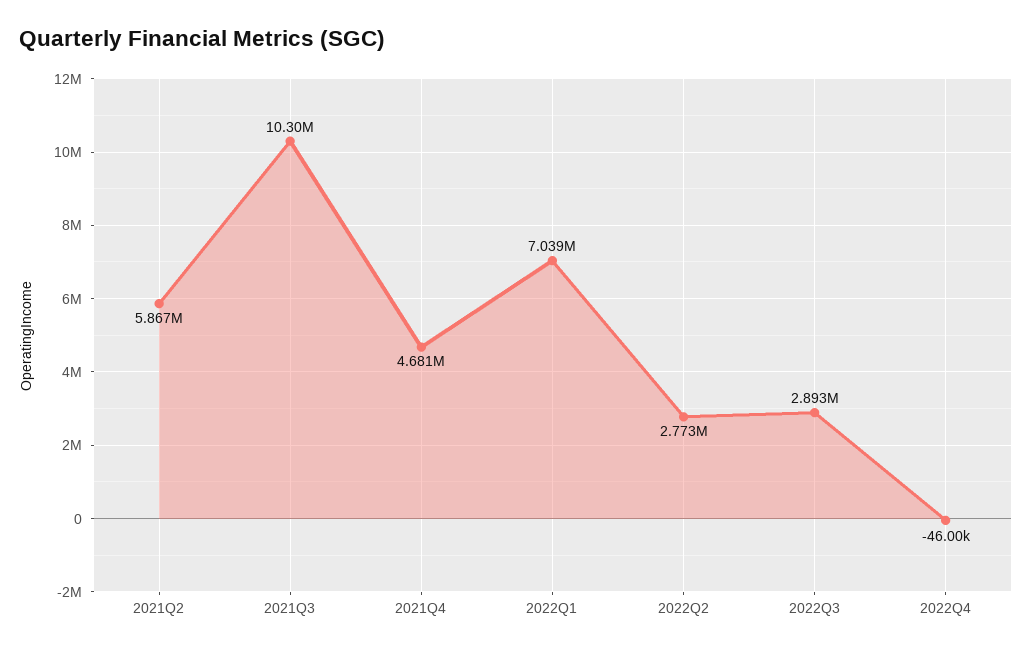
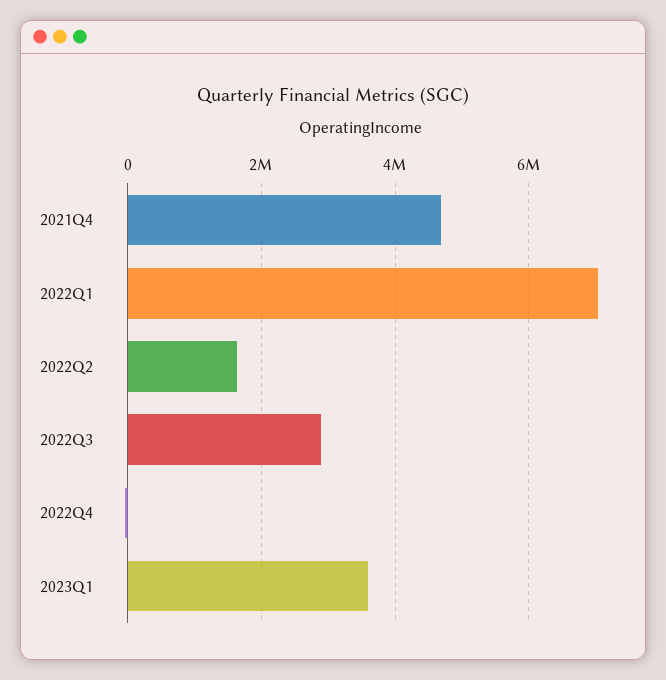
2021Q2: 5867000 -> none
2021Q3: 10300000 -> none
2022Q2: 2773000 -> 1600000
2023Q1: none -> 3600000

